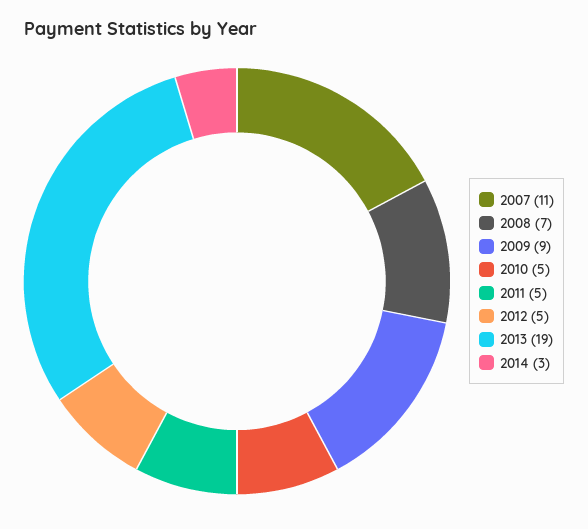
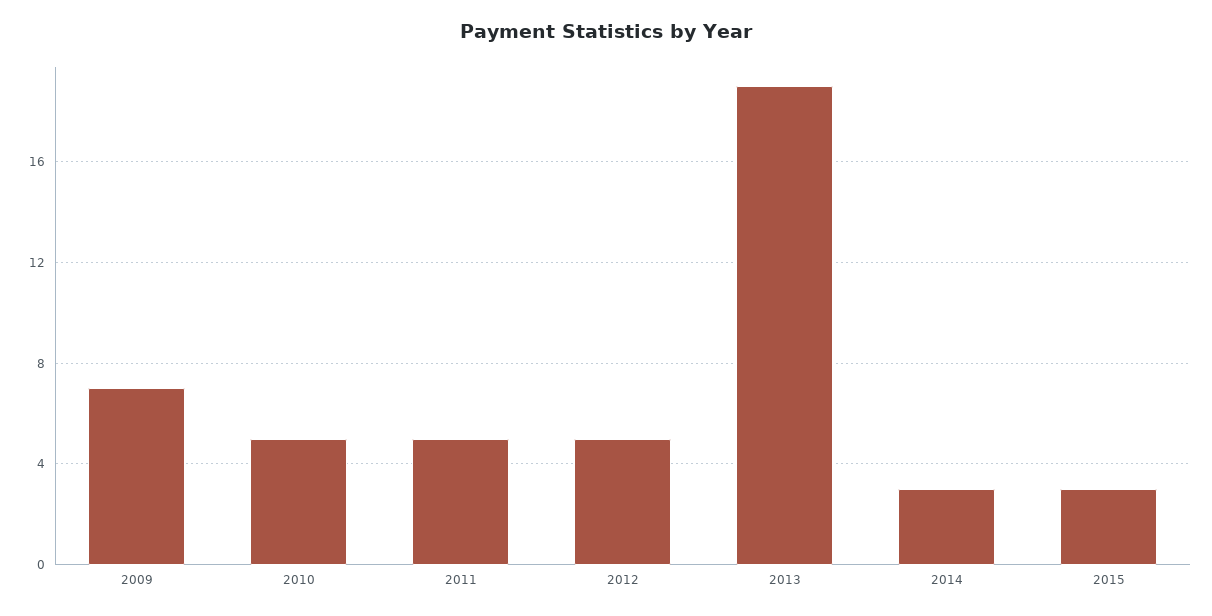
2007: 11 -> none
2008: 7 -> none
2009: 9 -> 7
2015: none -> 3

